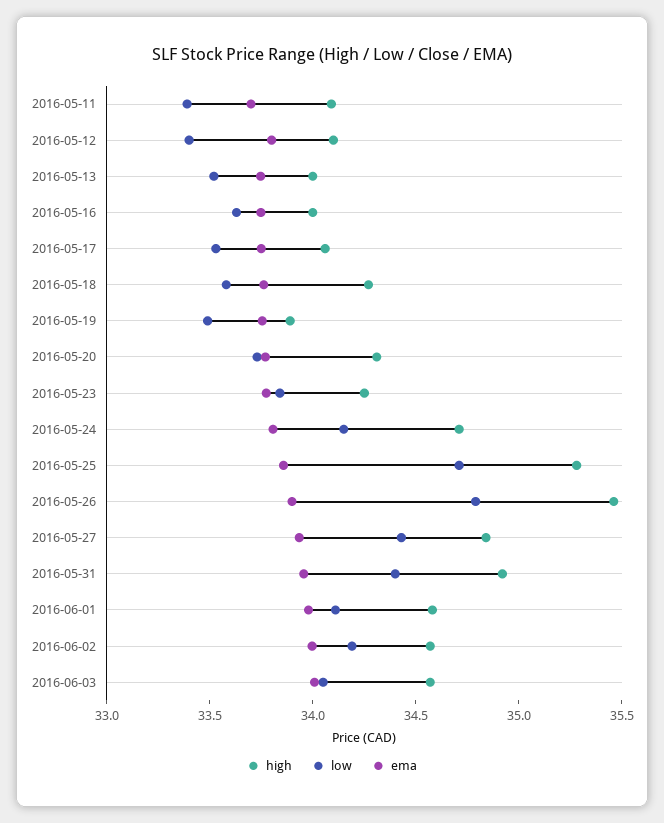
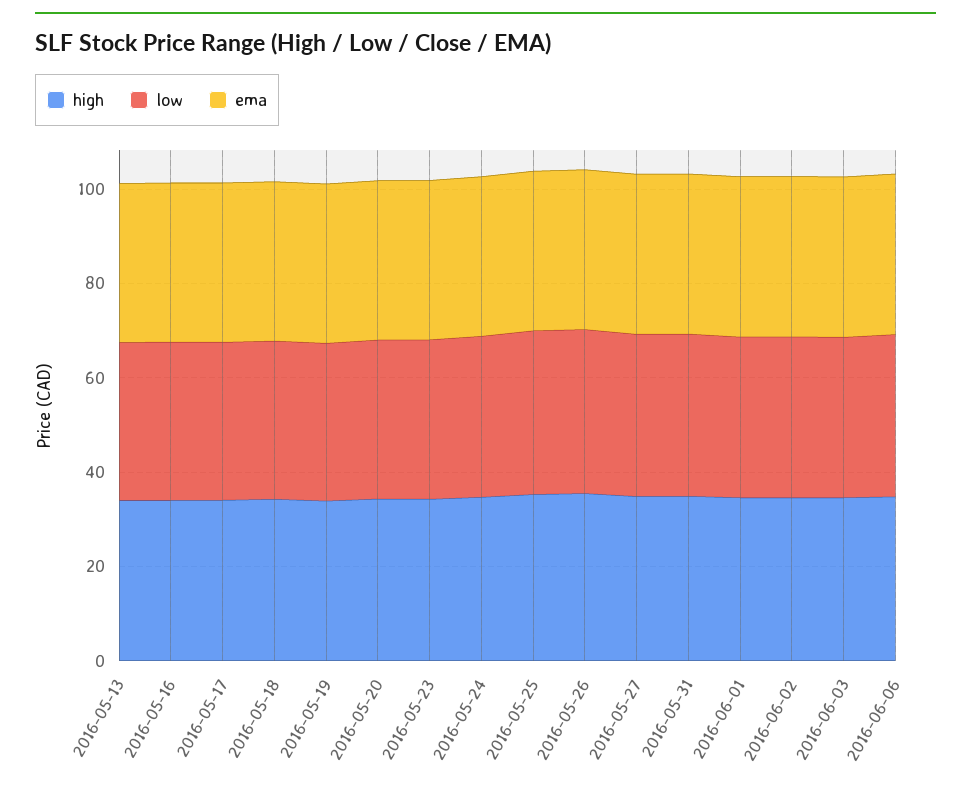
high, 2016-05-11: 34.1 -> none
low, 2016-05-11: 33.4 -> none
ema, 2016-05-11: 33.7 -> none
high, 2016-05-12: 34.1 -> none
low, 2016-05-12: 33.4 -> none
ema, 2016-05-12: 33.8 -> none
high, 2016-06-06: none -> 35
low, 2016-06-06: none -> 35
ema, 2016-06-06: none -> 35

